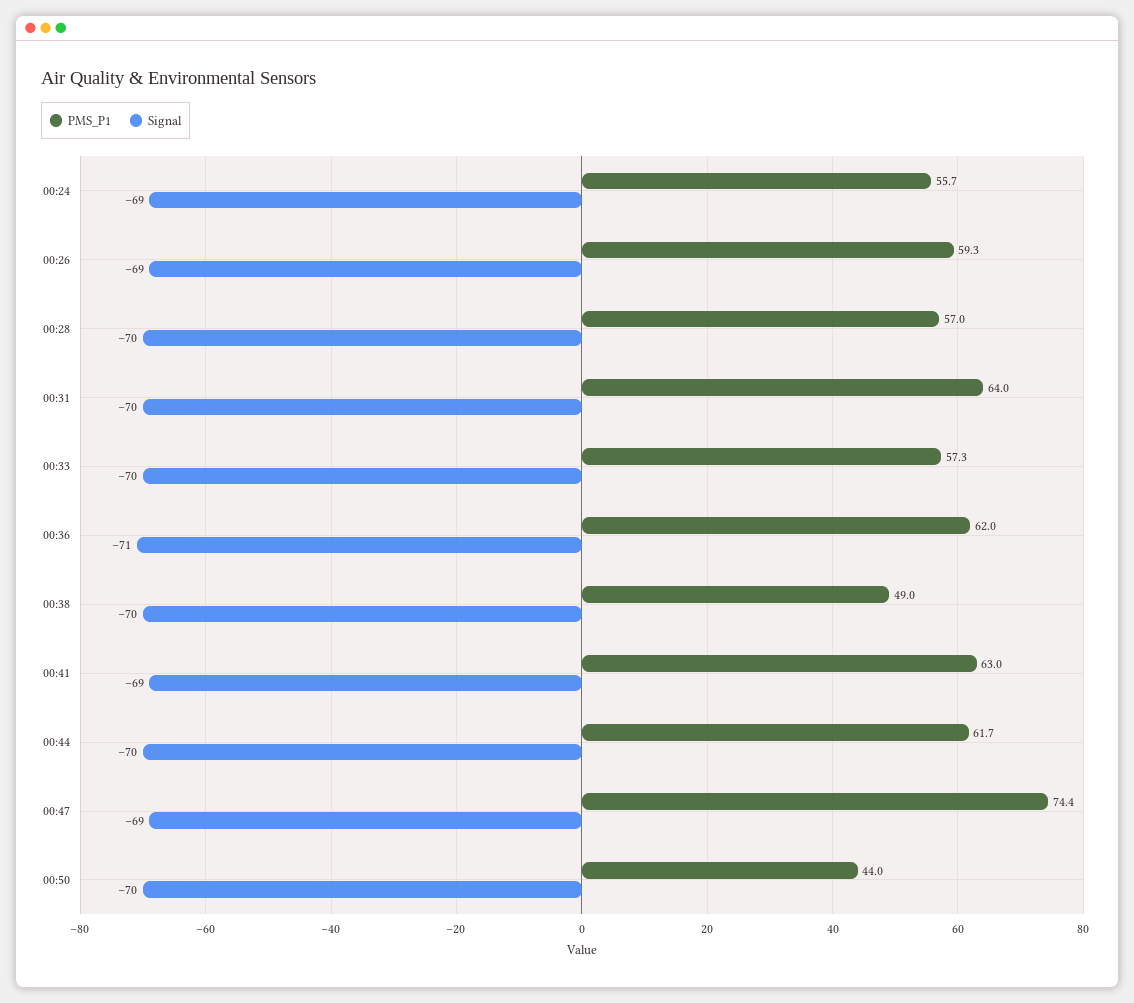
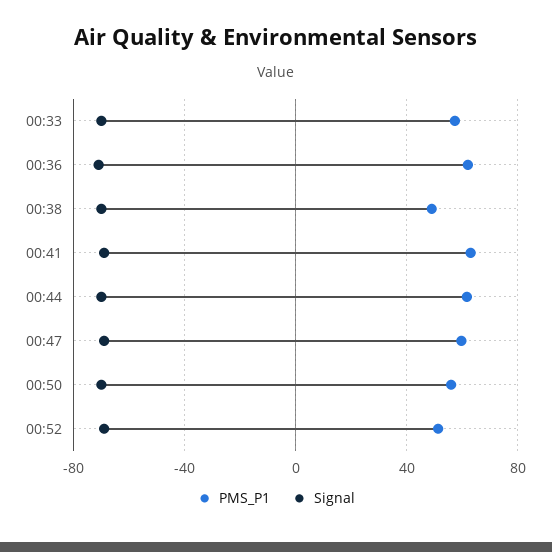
PMS_P1, 00:24: 55.7 -> none
Signal, 00:24: -69 -> none
PMS_P1, 00:26: 59.3 -> none
Signal, 00:26: -69 -> none
PMS_P1, 00:28: 57 -> none
Signal, 00:28: -70 -> none
PMS_P1, 00:31: 64 -> none
Signal, 00:31: -70 -> none
PMS_P1, 00:47: 74.4 -> 60
PMS_P1, 00:50: 44 -> 55
PMS_P1, 00:52: none -> 50
Signal, 00:52: none -> -70

